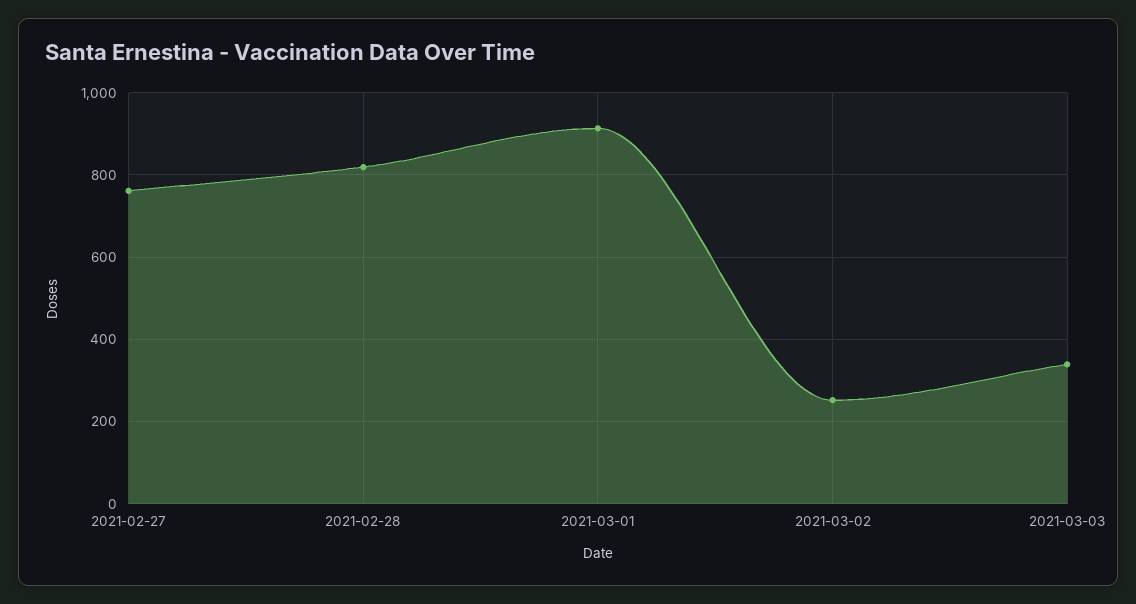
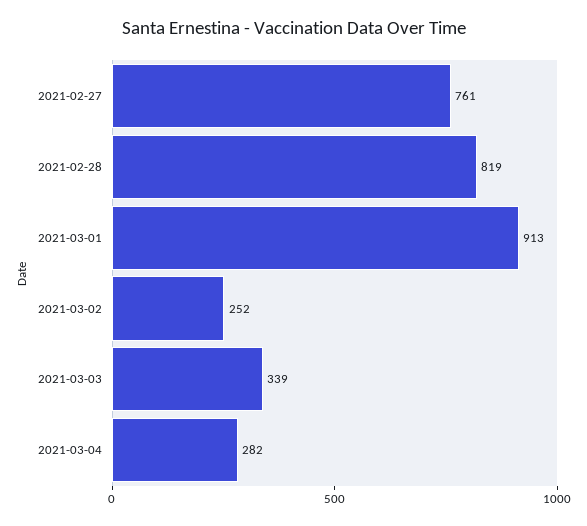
2021-03-04: none -> 282

